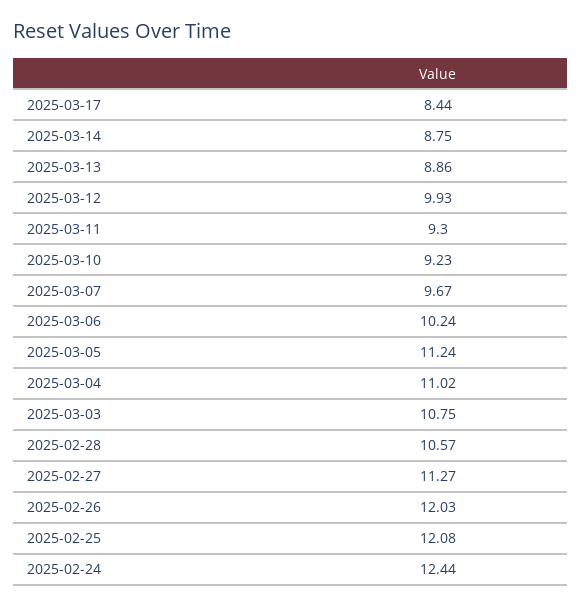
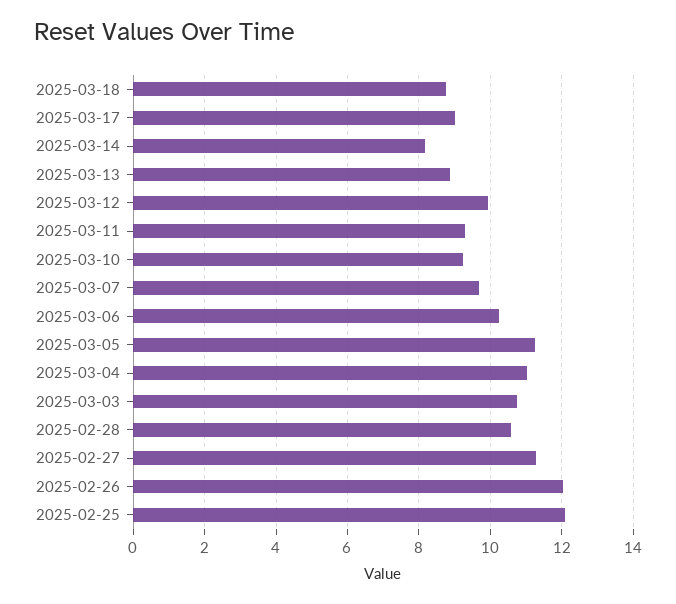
2025-03-17: 8.44 -> 9
2025-03-14: 8.75 -> 8.2
2025-02-24: 12.44 -> none
2025-03-18: none -> 8.8

